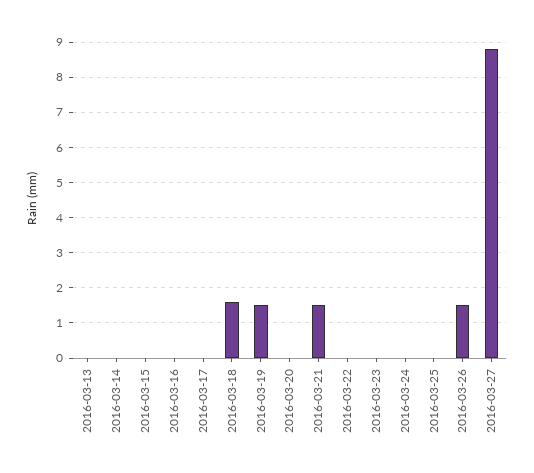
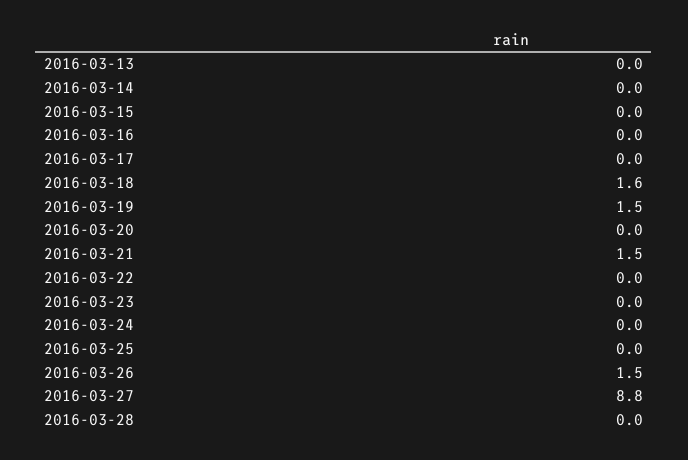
2016-03-28: none -> 0

